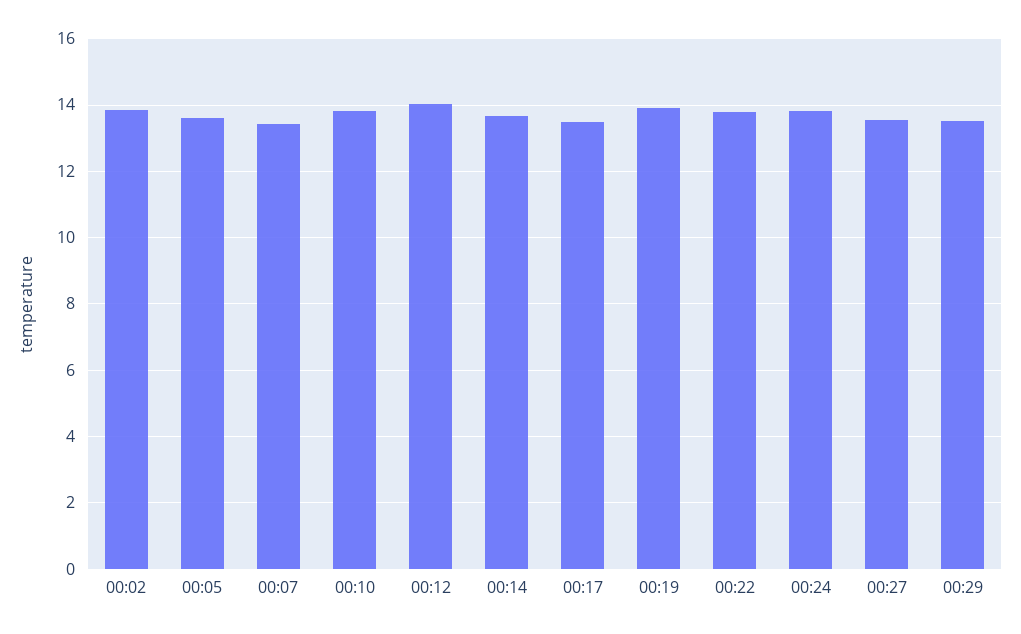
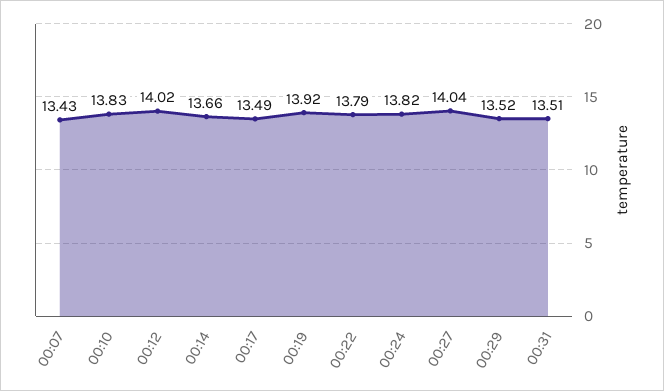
00:02: 13.8 -> none
00:05: 13.6 -> none
00:27: 13.6 -> 14.04
00:31: none -> 13.51

